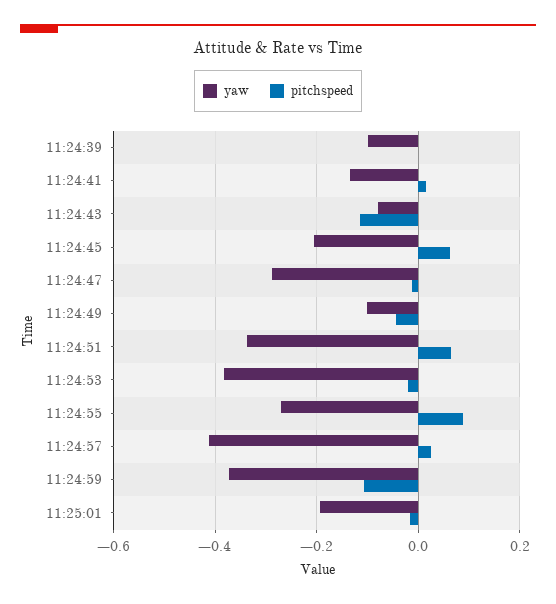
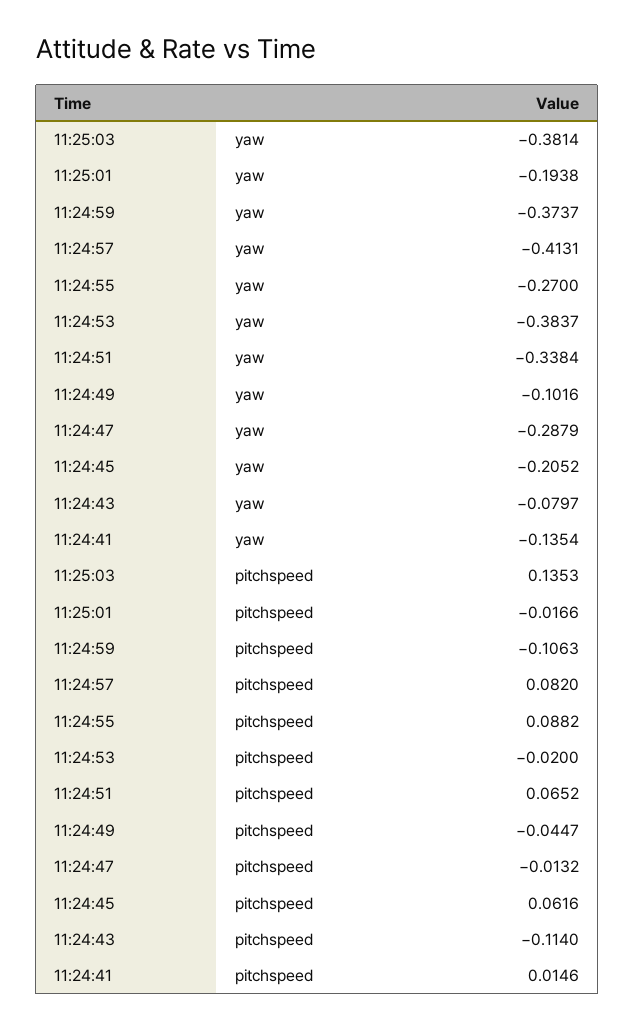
yaw, 11:24:39: -0.1 -> none
pitchspeed, 11:24:39: 0 -> none
pitchspeed, 11:24:57: 0.02 -> 0.082
yaw, 11:25:03: none -> -0.3814
pitchspeed, 11:25:03: none -> 0.1353

